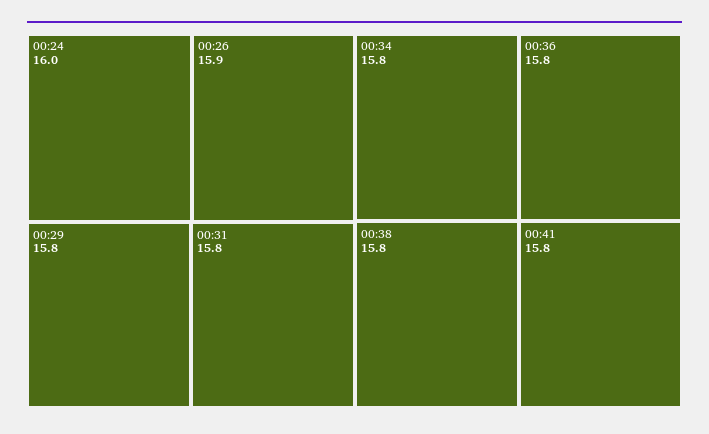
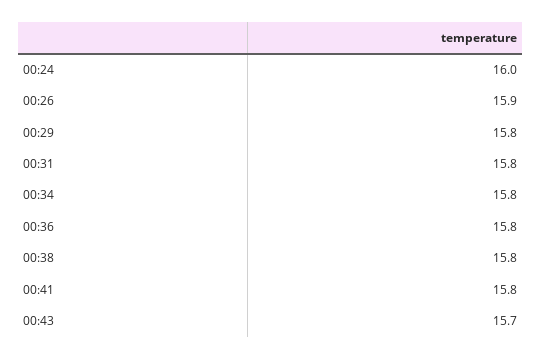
00:43: none -> 15.7

